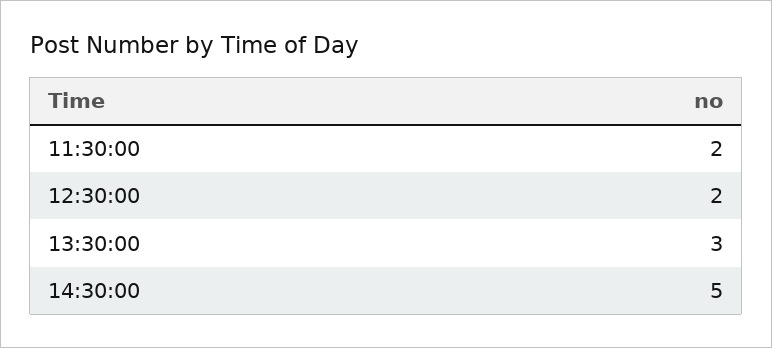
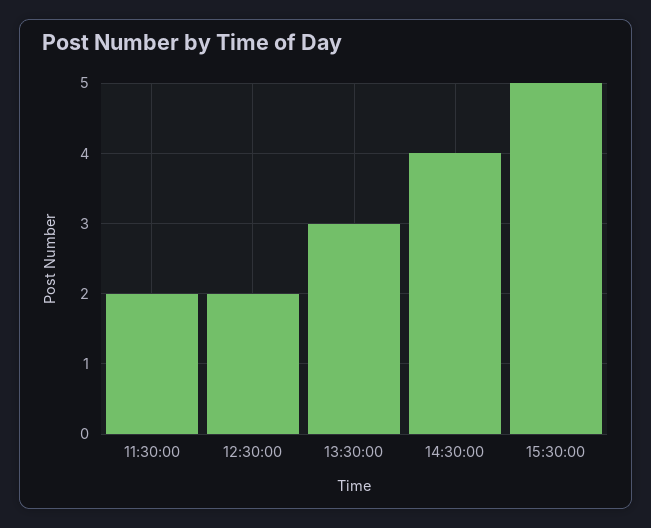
14:30:00: 5 -> 4
15:30:00: none -> 5

